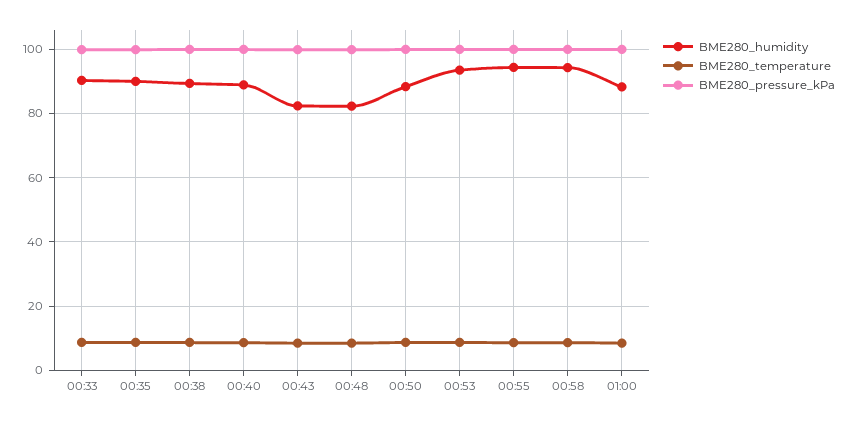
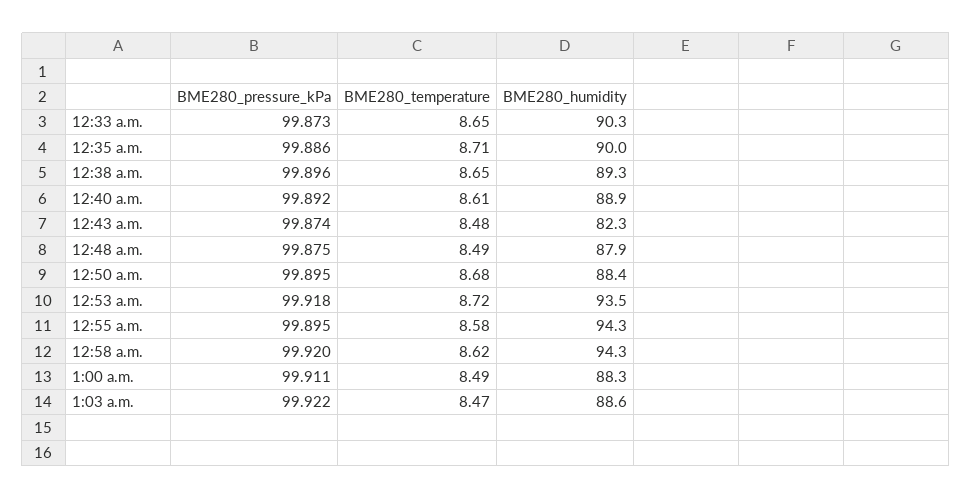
BME280_humidity, 00:48: 82 -> 87.9
BME280_pressure_kPa, 1:03 a.m.: none -> 99.922
BME280_temperature, 1:03 a.m.: none -> 8.47
BME280_humidity, 1:03 a.m.: none -> 88.6

